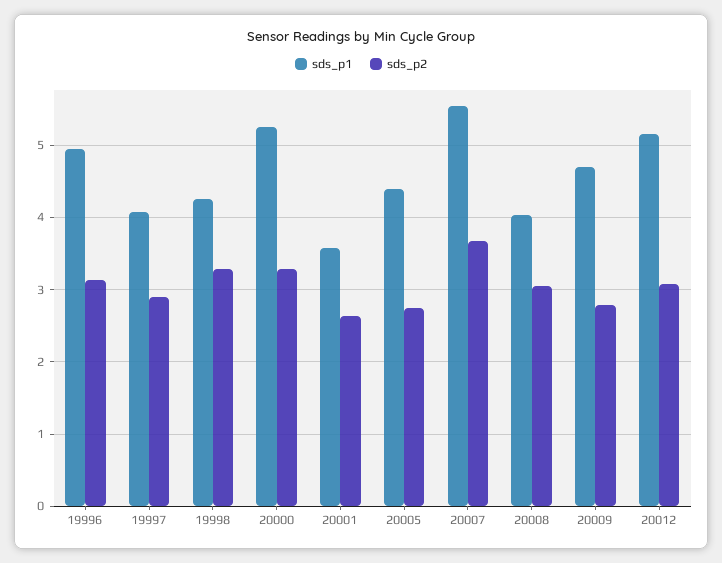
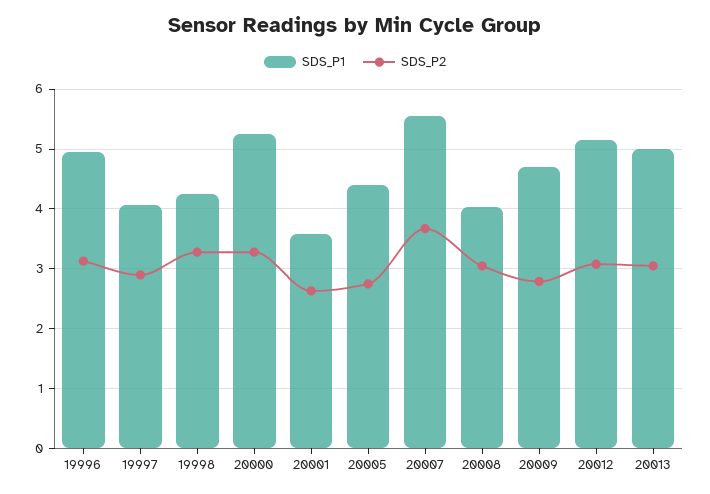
sds_p1, 20013: none -> 5
sds_p2, 20013: none -> 3

